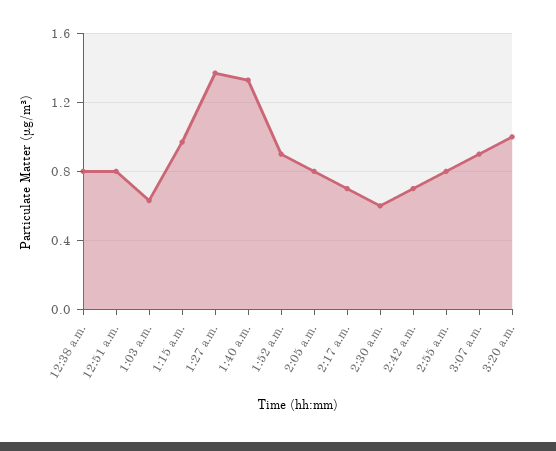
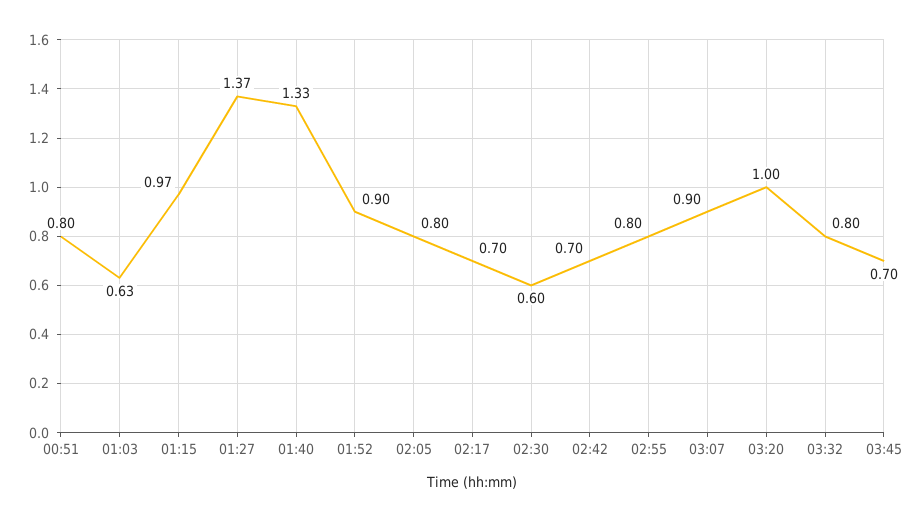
12:38 a.m.: 0.8 -> none
03:32: none -> 0.8
03:45: none -> 0.7

